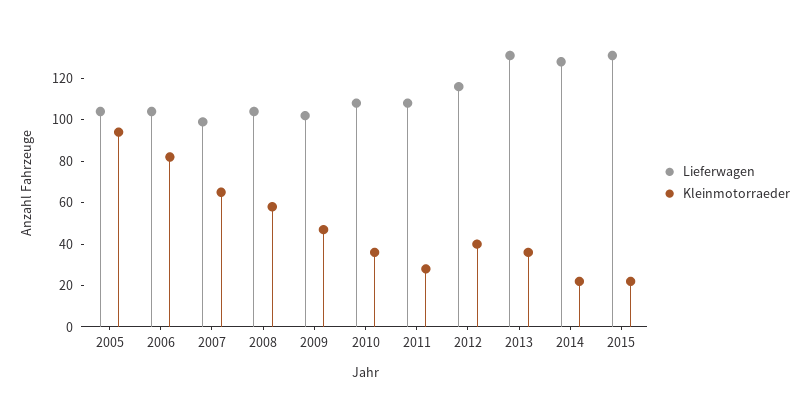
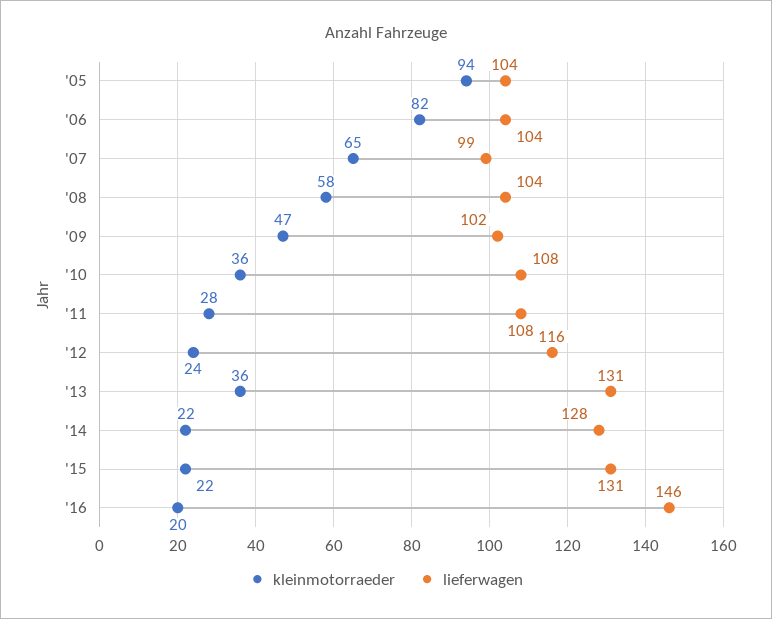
Kleinmotorraeder, 2012: 40 -> 24
Kleinmotorraeder, '16: none -> 20
Lieferwagen, '16: none -> 146

